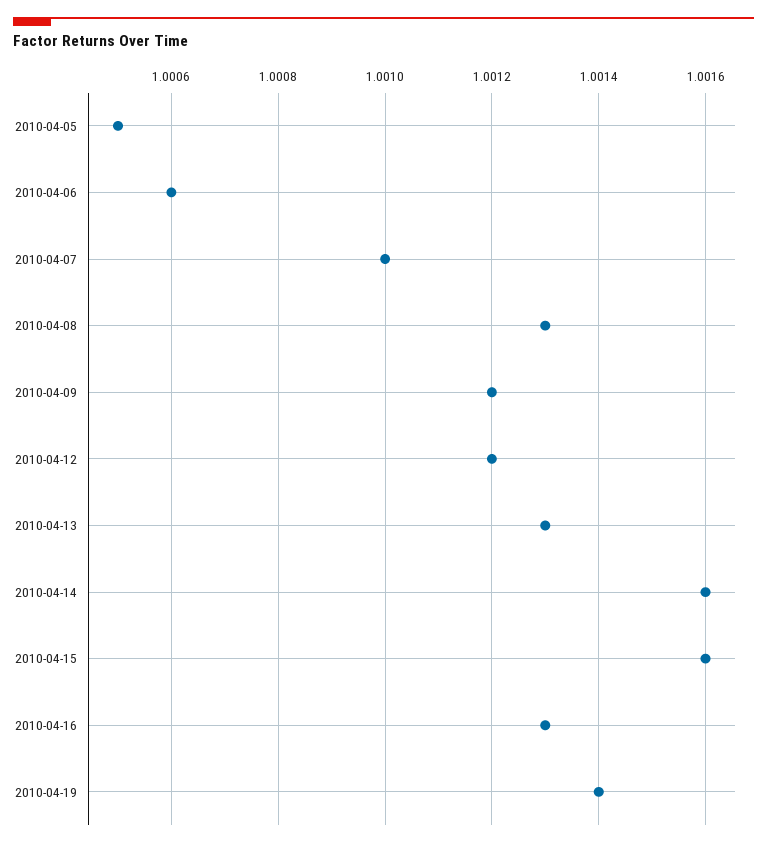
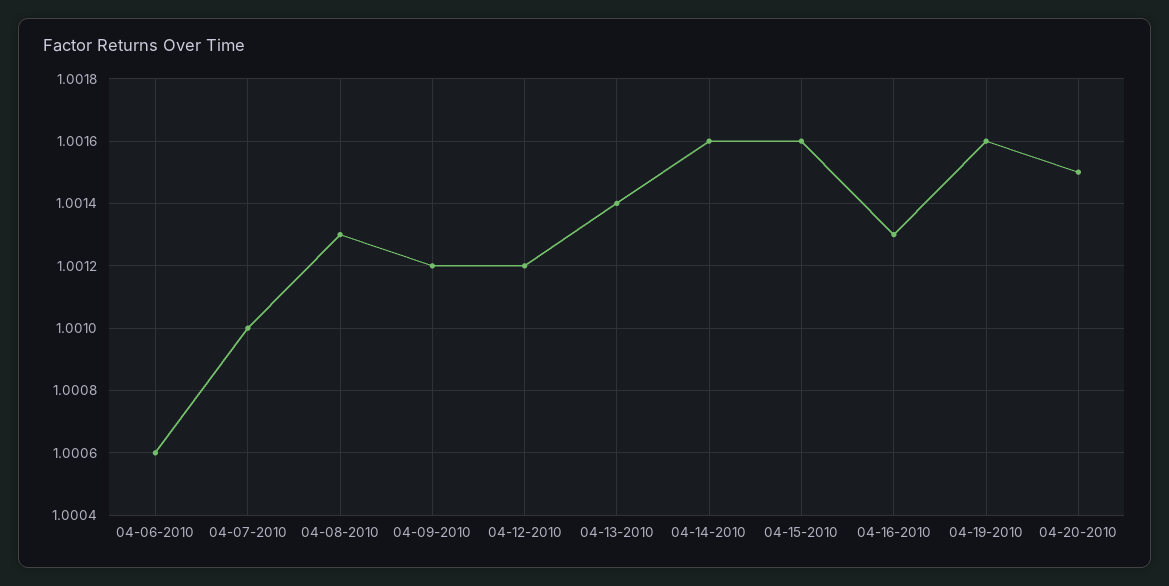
2010-04-05: 1.0005 -> none
2010-04-13: 1.0013 -> 1.0014
2010-04-19: 1.0014 -> 1.0016
04-20-2010: none -> 1.0015

